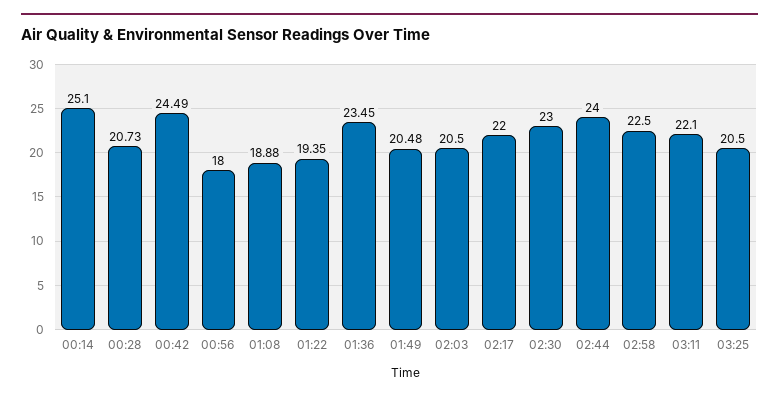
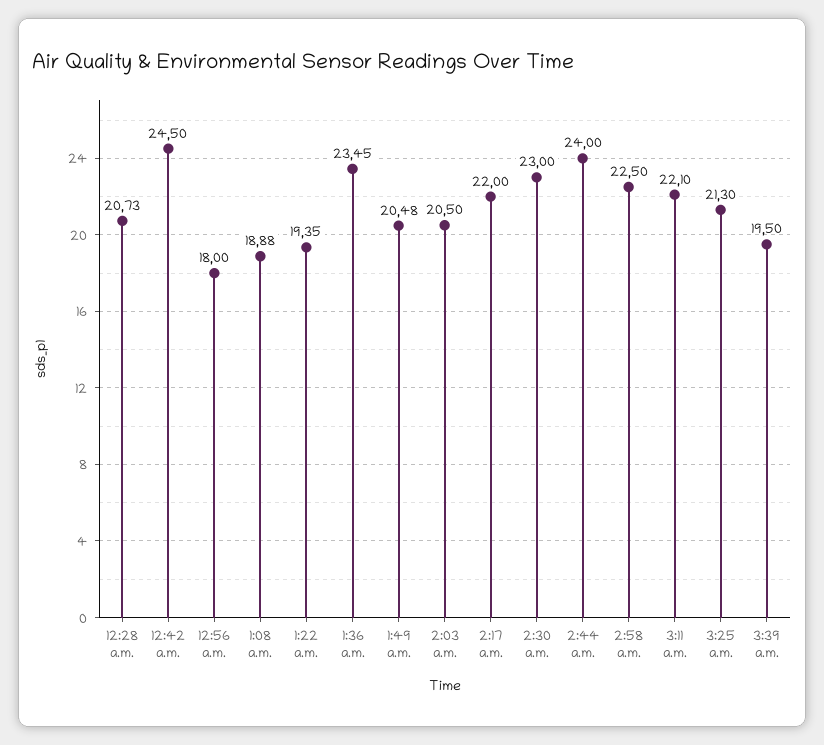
00:14: 25.1 -> none
00:42: 24.49 -> 24.5
03:25: 20.5 -> 21.3
3:39 a.m.: none -> 19.5

